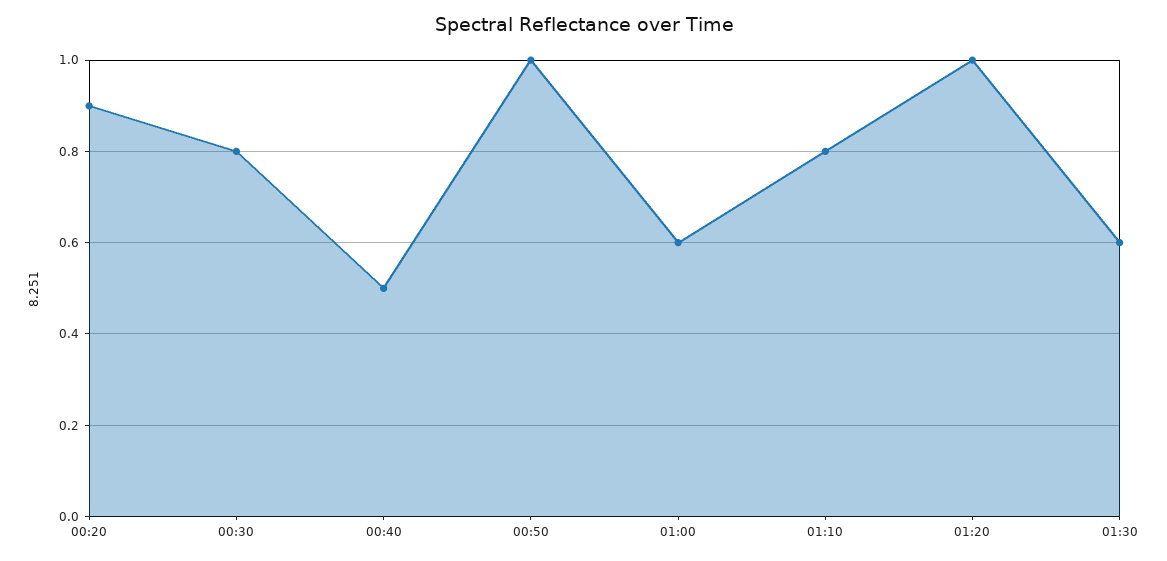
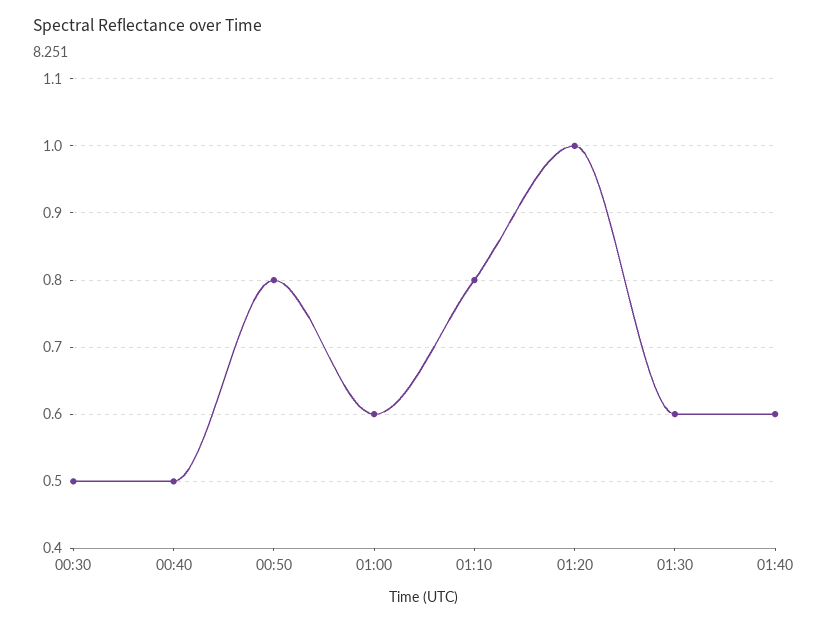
00:20: 0.9 -> none
00:30: 0.8 -> 0.5
00:50: 1 -> 0.8
01:40: none -> 0.6

